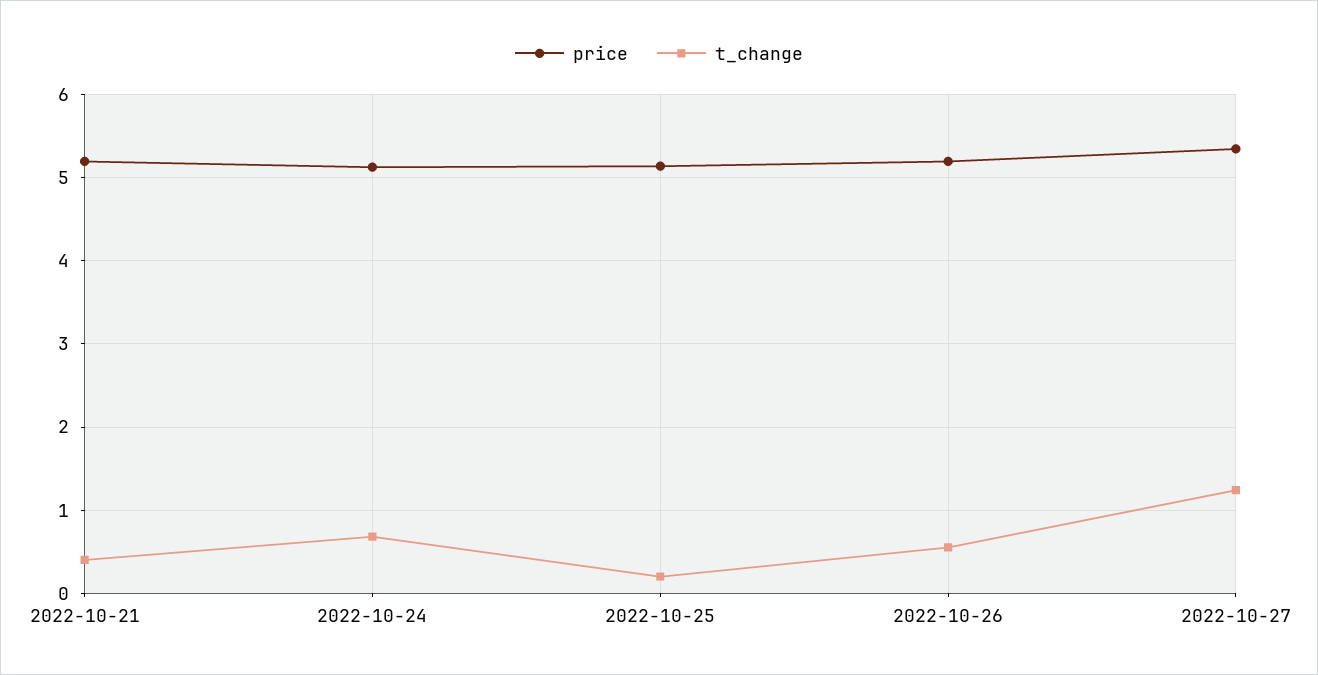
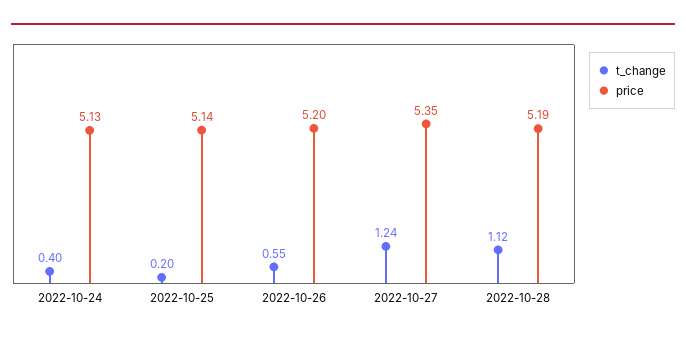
price, 2022-10-21: 5.2 -> none
t_change, 2022-10-21: 0.4 -> none
t_change, 2022-10-24: 0.7 -> 0.4
t_change, 2022-10-28: none -> 1.12
price, 2022-10-28: none -> 5.19

